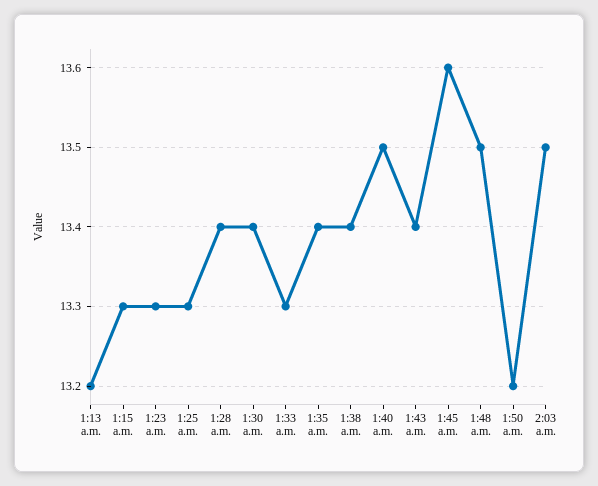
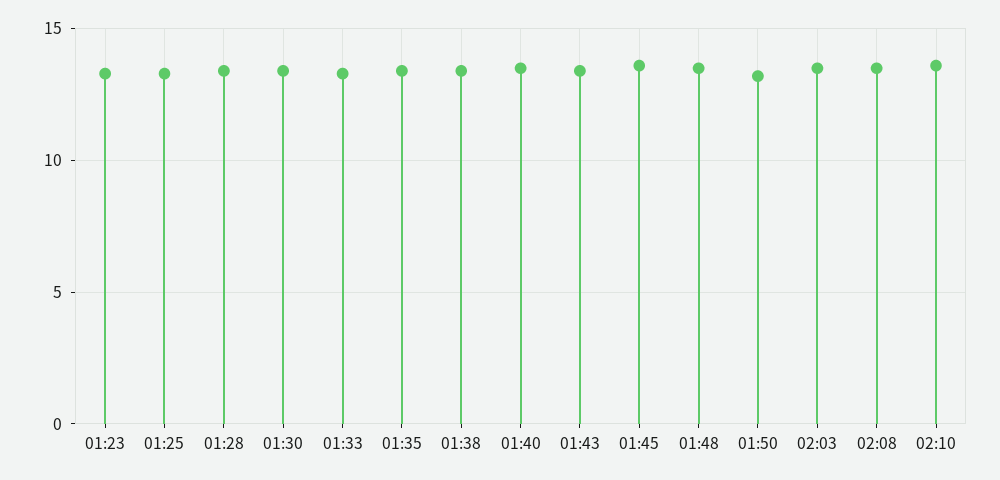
1:13 a.m.: 13.2 -> none
1:15 a.m.: 13.3 -> none
02:08: none -> 13.5
02:10: none -> 13.5

